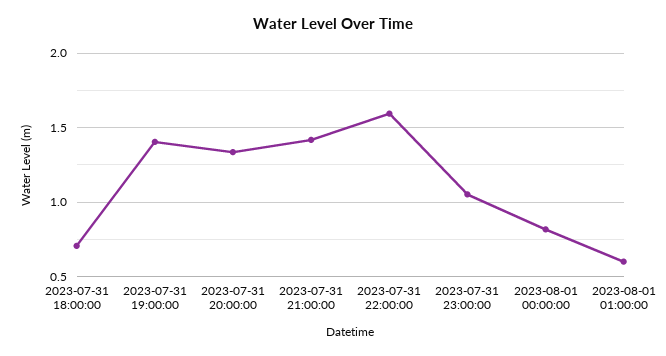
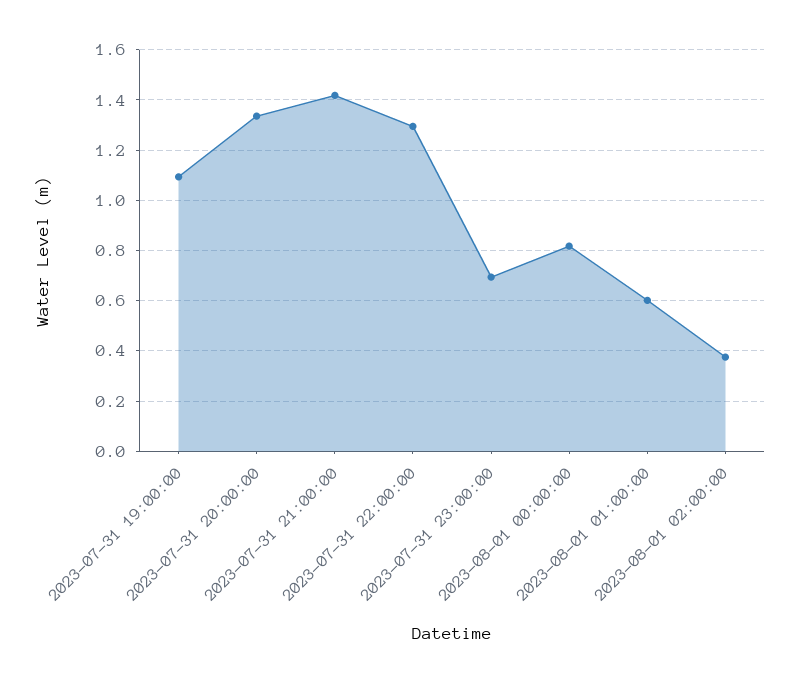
2023-07-31 18:00:00: 0.7 -> none
2023-07-31 19:00:00: 1.4 -> 1.1
2023-07-31 22:00:00: 1.6 -> 1.3
2023-07-31 23:00:00: 1.05 -> 0.7
2023-08-01 02:00:00: none -> 0.375

